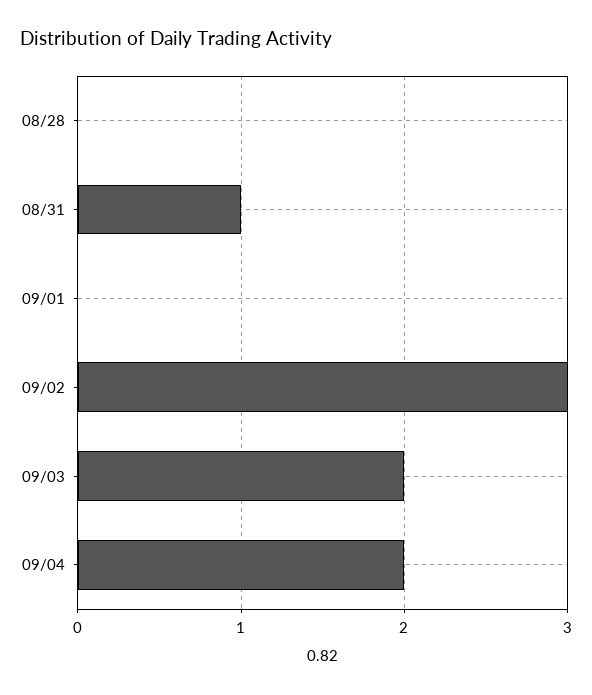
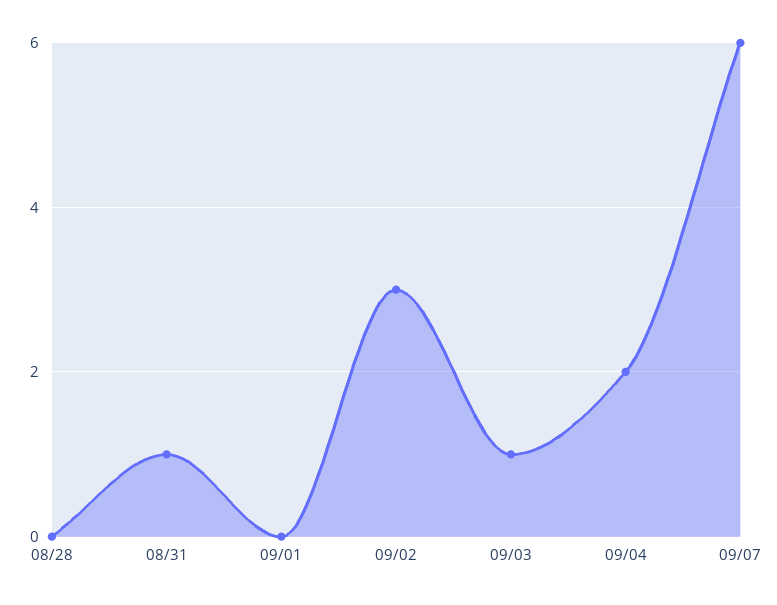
09/03: 2 -> 1
09/07: none -> 6

